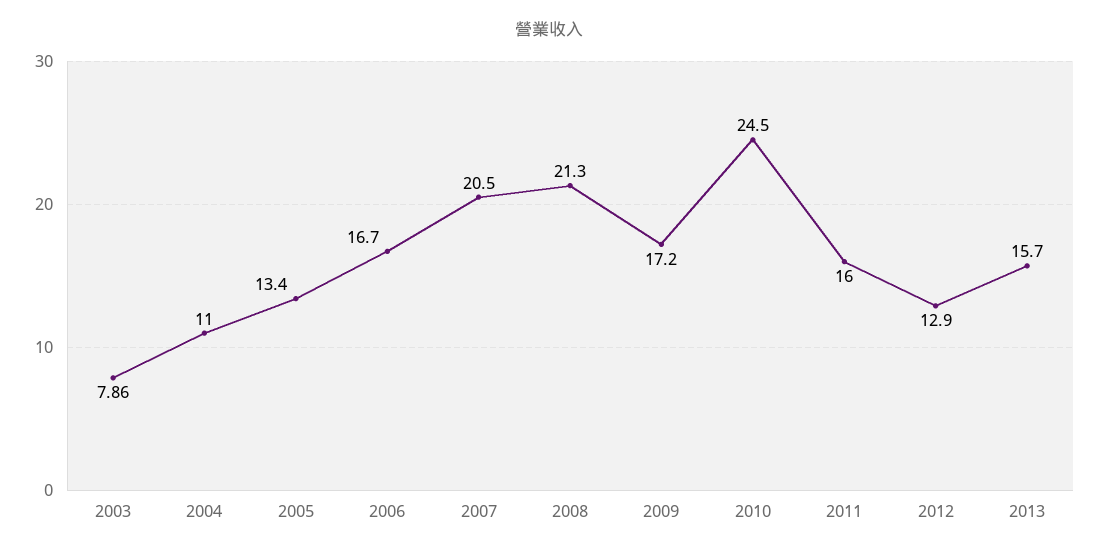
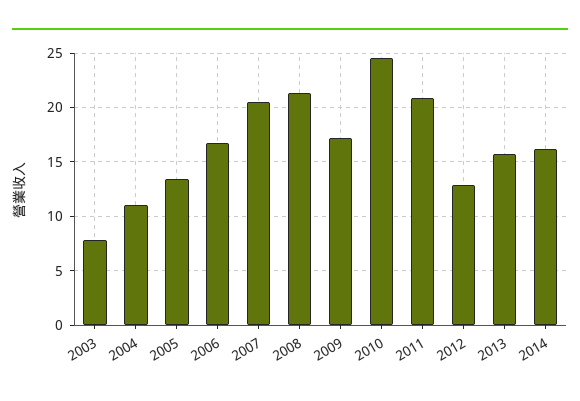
2011: 16 -> 21
2014: none -> 16

